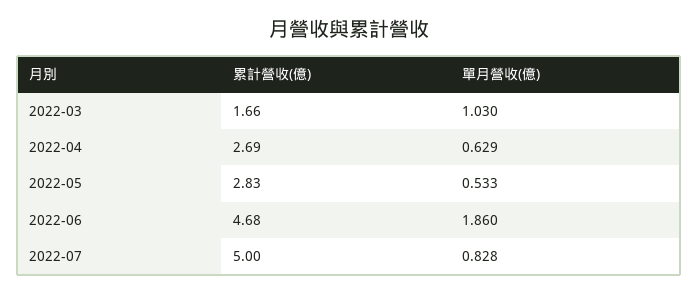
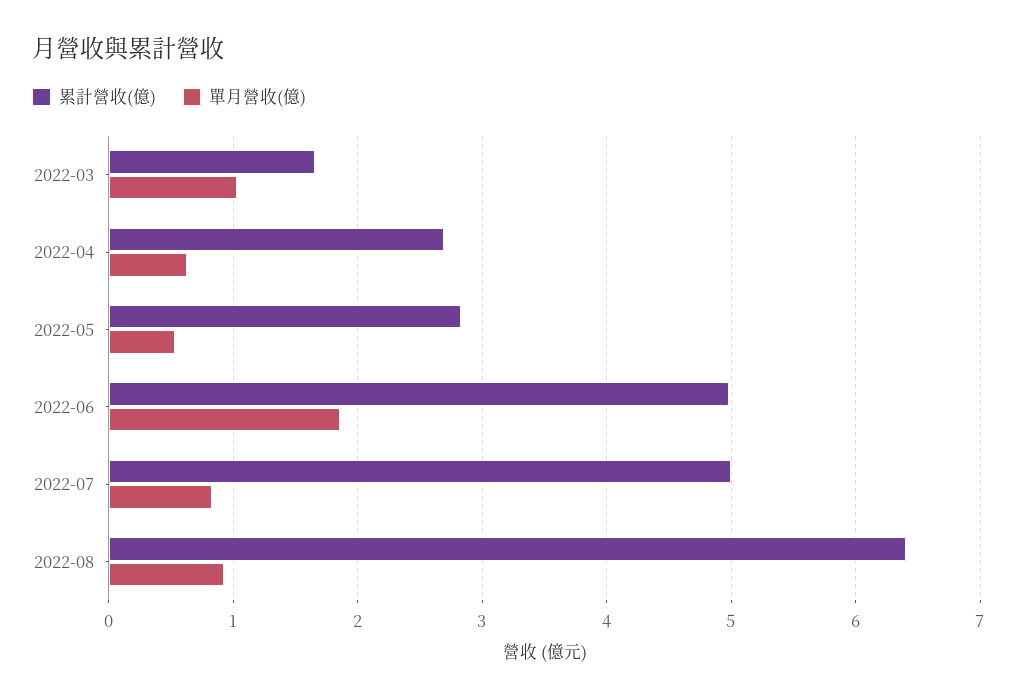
累計營收(億), 2022-06: 4.68 -> 5
累計營收(億), 2022-08: none -> 6.4
單月營收(億), 2022-08: none -> 0.9

